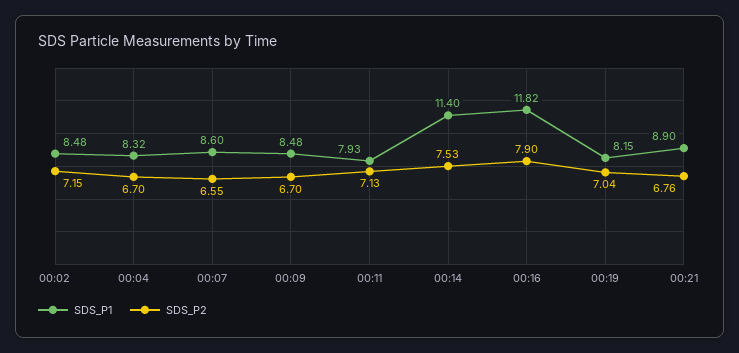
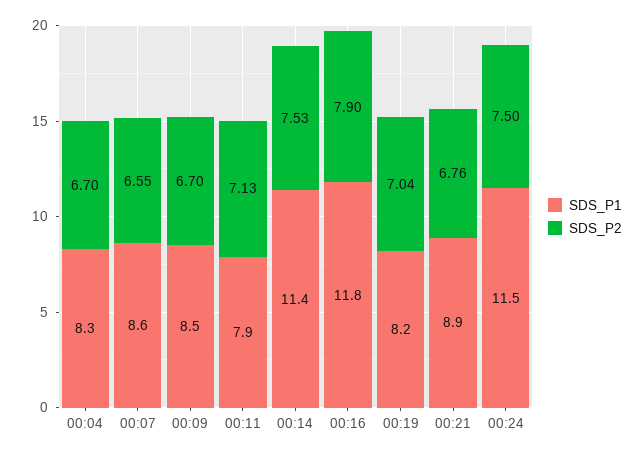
SDS_P1, 00:02: 8.48 -> none
SDS_P2, 00:02: 7.15 -> none
SDS_P1, 00:24: none -> 11.5
SDS_P2, 00:24: none -> 7.5

